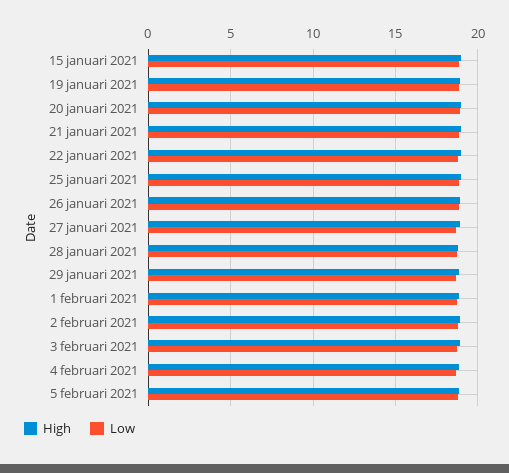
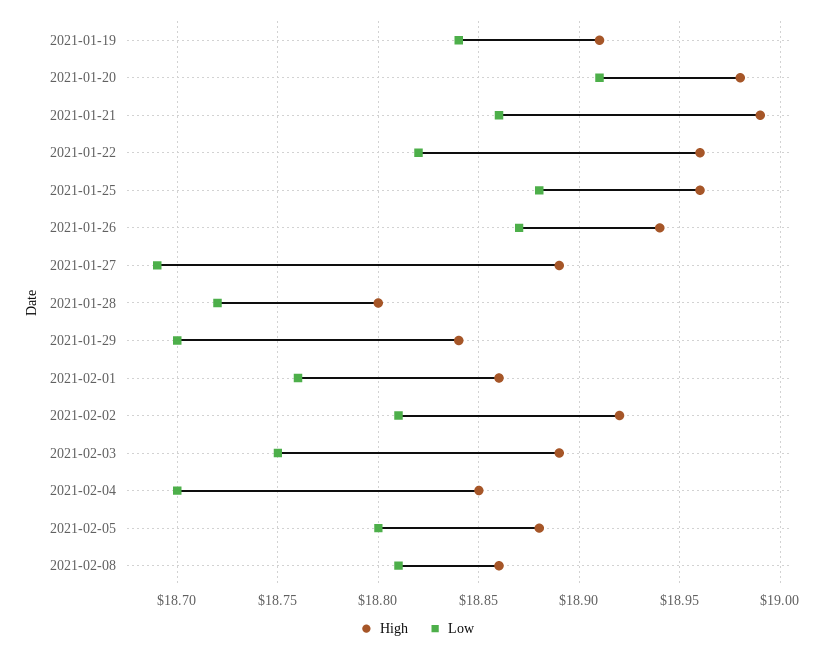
High, 15 januari 2021: 19 -> none
Low, 15 januari 2021: 19 -> none
High, 2021-02-08: none -> 18.86
Low, 2021-02-08: none -> 18.81

